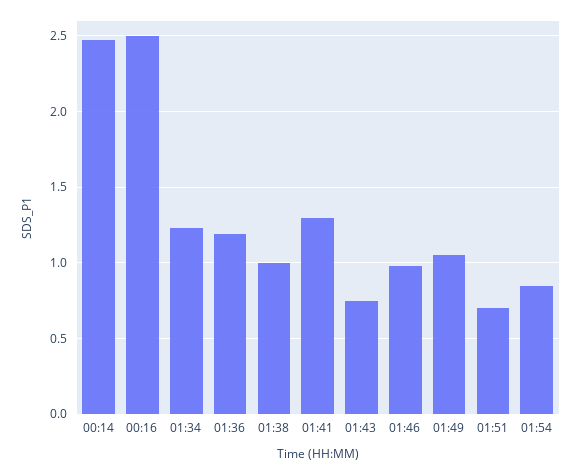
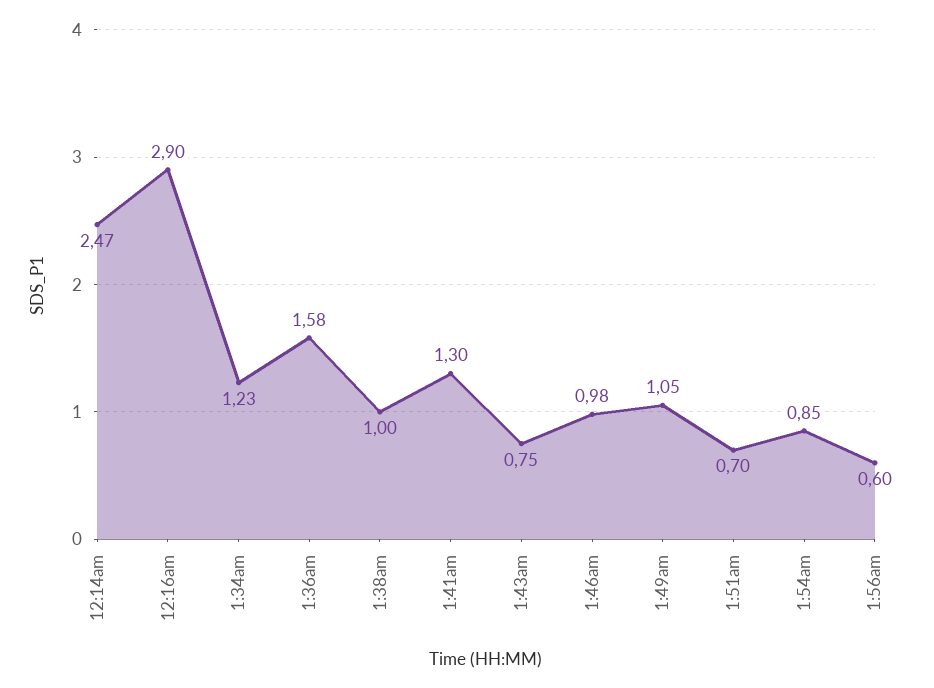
00:16: 2.5 -> 2.9
01:36: 1.2 -> 1.58
1:56am: none -> 0.6

